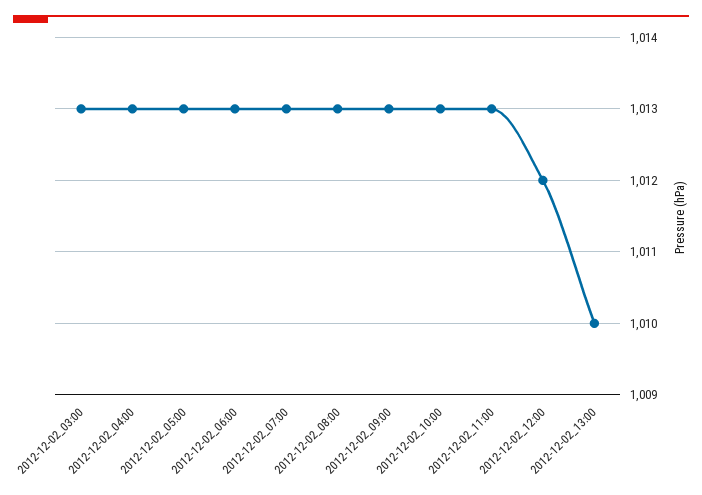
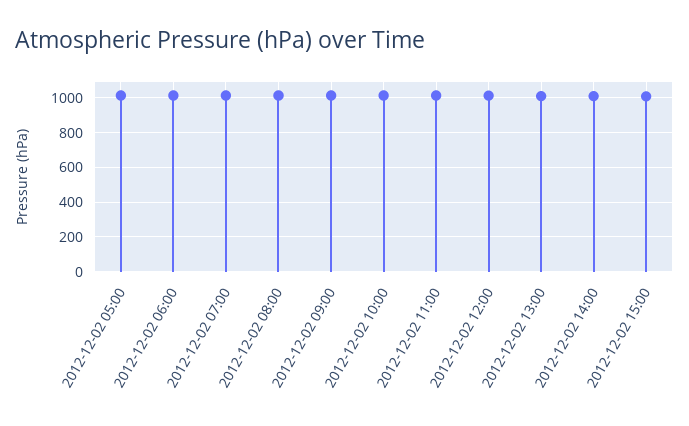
2012-12-02_03:00: 1013 -> none
2012-12-02_04:00: 1013 -> none
2012-12-02 14:00: none -> 1000
2012-12-02 15:00: none -> 1000

